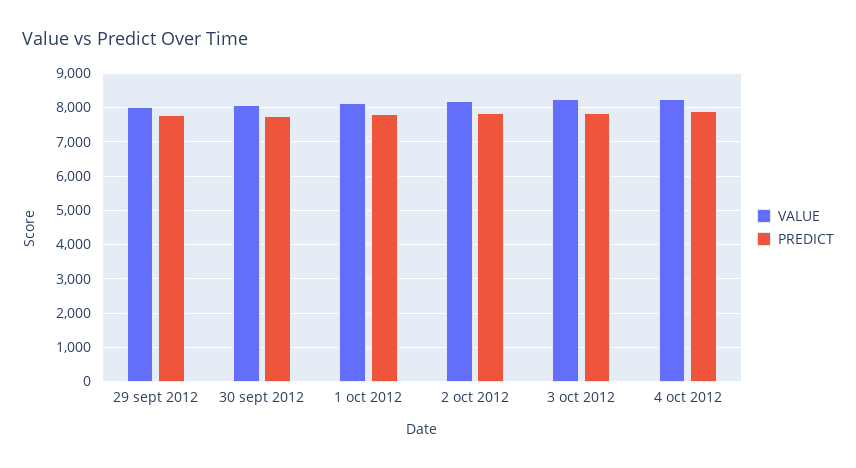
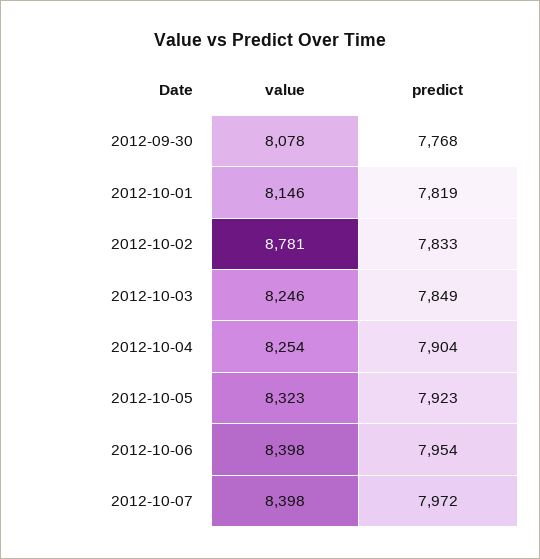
VALUE, 29 sept 2012: 8000 -> none
PREDICT, 29 sept 2012: 7800 -> none
VALUE, 2 oct 2012: 8200 -> 8781
VALUE, 2012-10-05: none -> 8323
PREDICT, 2012-10-05: none -> 7923
VALUE, 2012-10-06: none -> 8398
PREDICT, 2012-10-06: none -> 7954
VALUE, 2012-10-07: none -> 8398
PREDICT, 2012-10-07: none -> 7972

